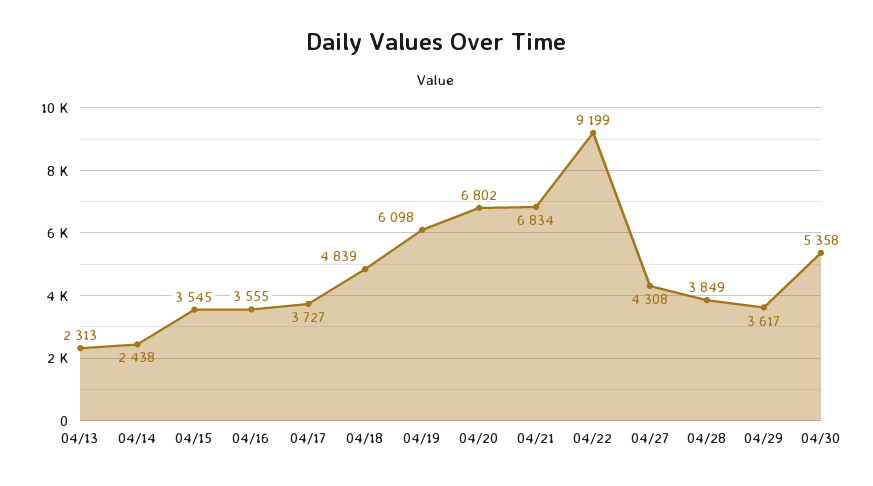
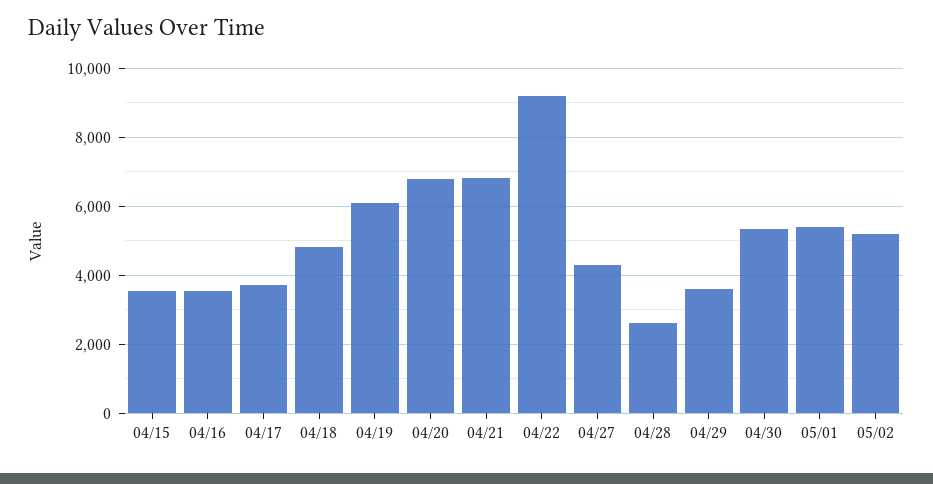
04/13: 2313 -> none
04/14: 2438 -> none
04/28: 3849 -> 2600
05/01: none -> 5400
05/02: none -> 5200

